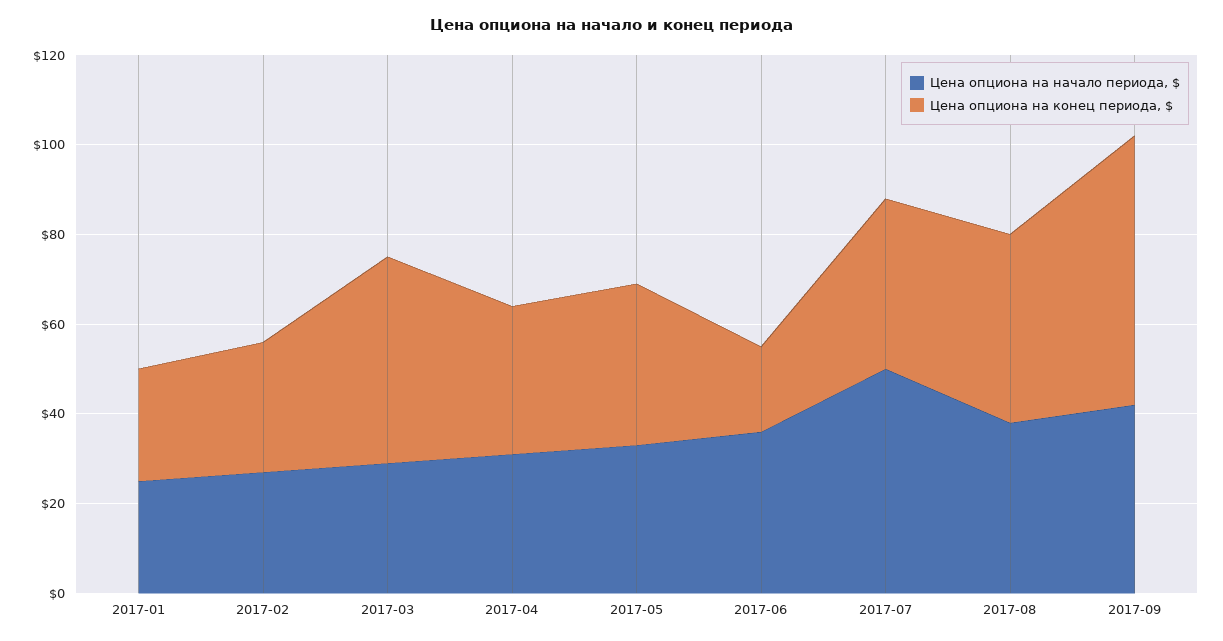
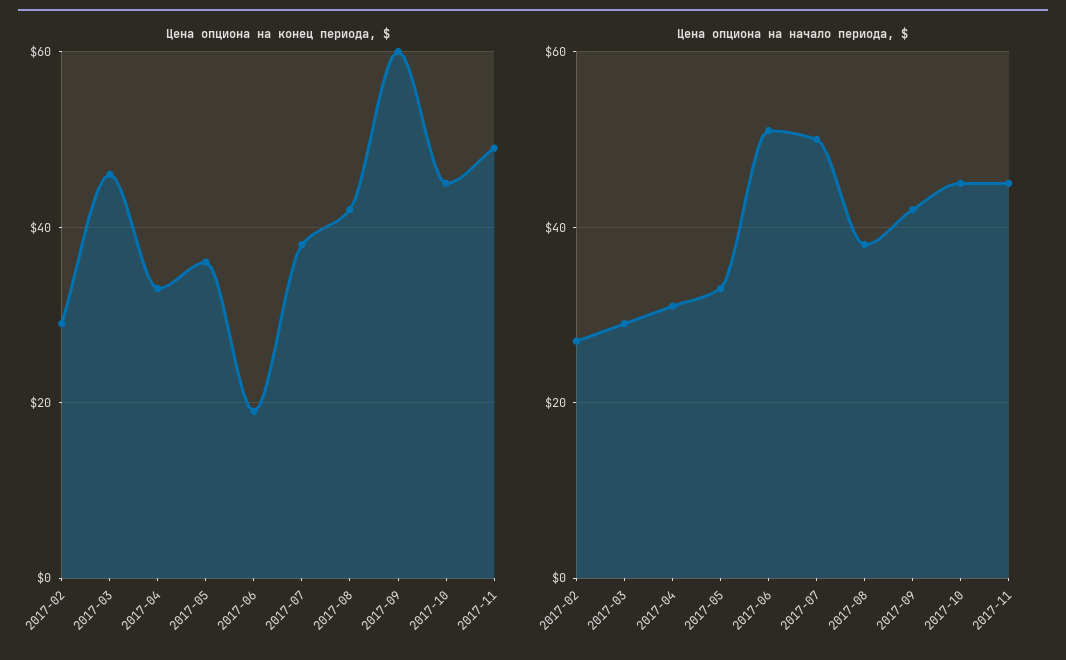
Цена опциона на начало периода, $, 2017-01: 25 -> none
Цена опциона на конец периода, $, 2017-01: 25 -> none
Цена опциона на начало периода, $, 2017-06: 35 -> 50
Цена опциона на конец периода, $, 2017-10: none -> 45
Цена опциона на конец периода, $, 2017-11: none -> 50
Цена опциона на начало периода, $, 2017-10: none -> 45
Цена опциона на начало периода, $, 2017-11: none -> 45

